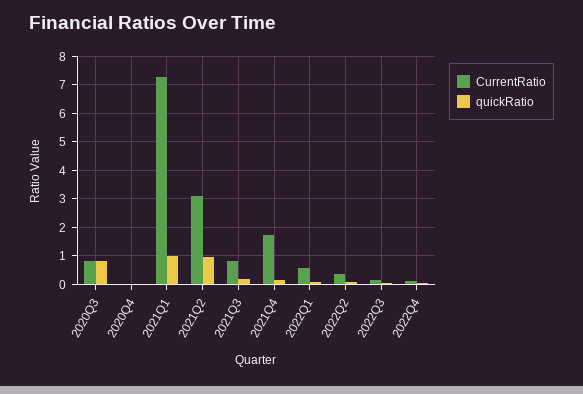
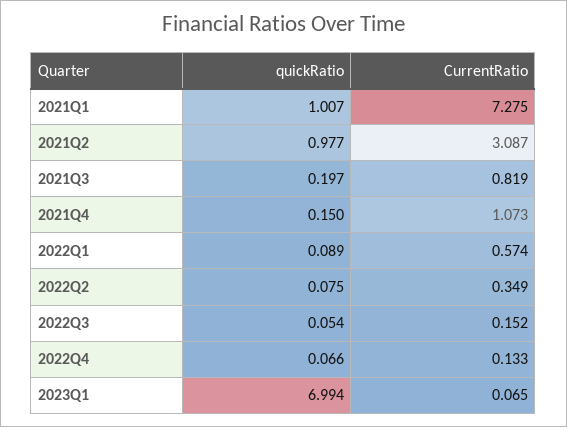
CurrentRatio, 2020Q3: 0.75 -> none
quickRatio, 2020Q3: 0.75 -> none
CurrentRatio, 2020Q4: 0 -> none
quickRatio, 2020Q4: 0 -> none
CurrentRatio, 2021Q4: 1.75 -> 1.073
quickRatio, 2023Q1: none -> 6.994
CurrentRatio, 2023Q1: none -> 0.065

